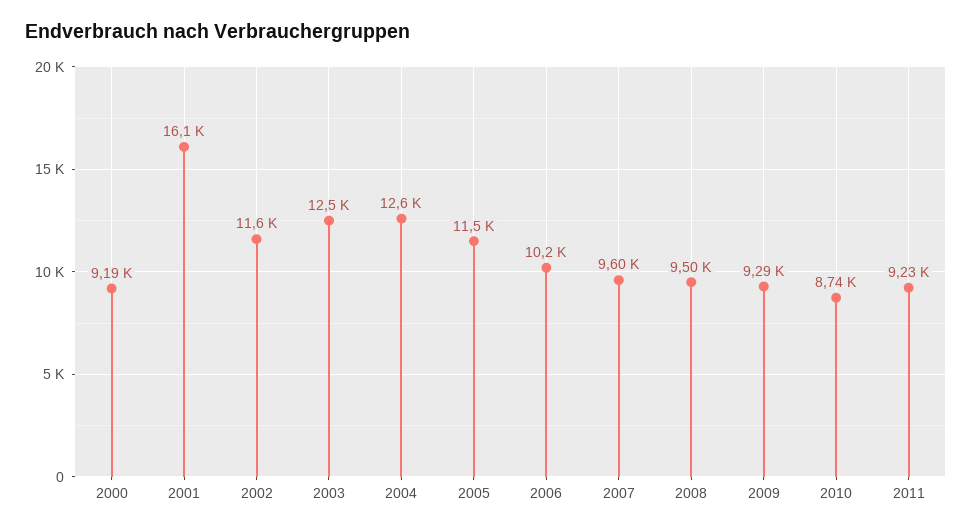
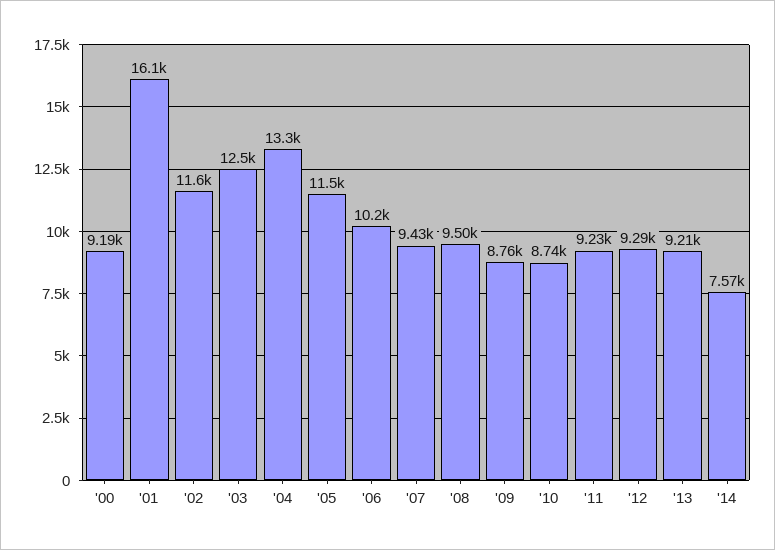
2004: 12600 -> 13300
2007: 9600 -> 9430
2009: 9290 -> 8760
'12: none -> 9290
'13: none -> 9210
'14: none -> 7570

